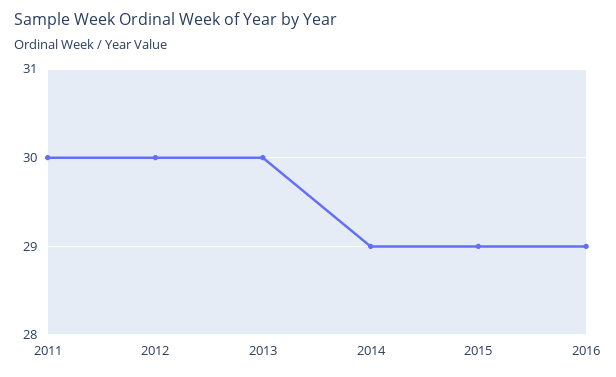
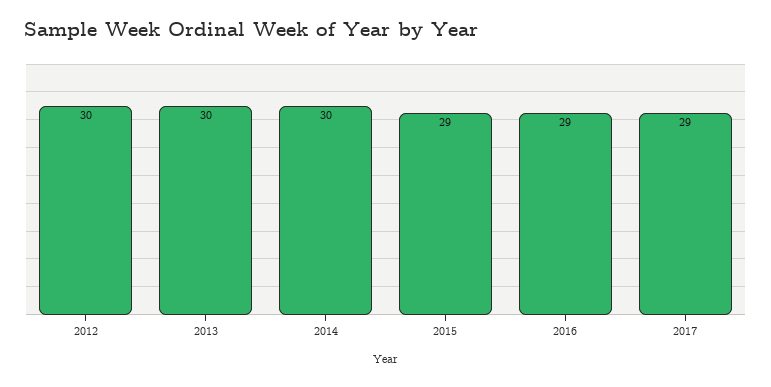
2011: 30 -> none
2014: 29 -> 30
2017: none -> 29

